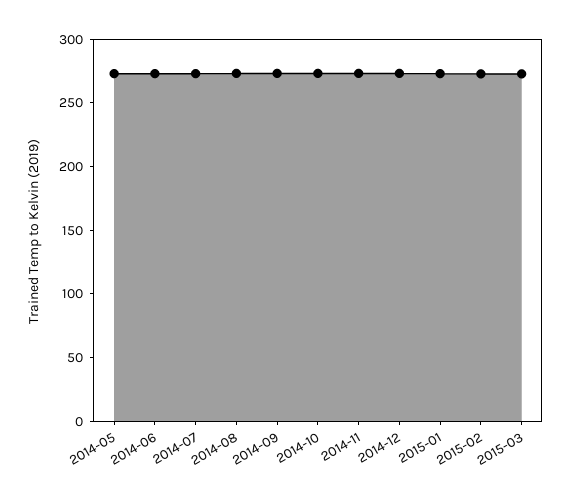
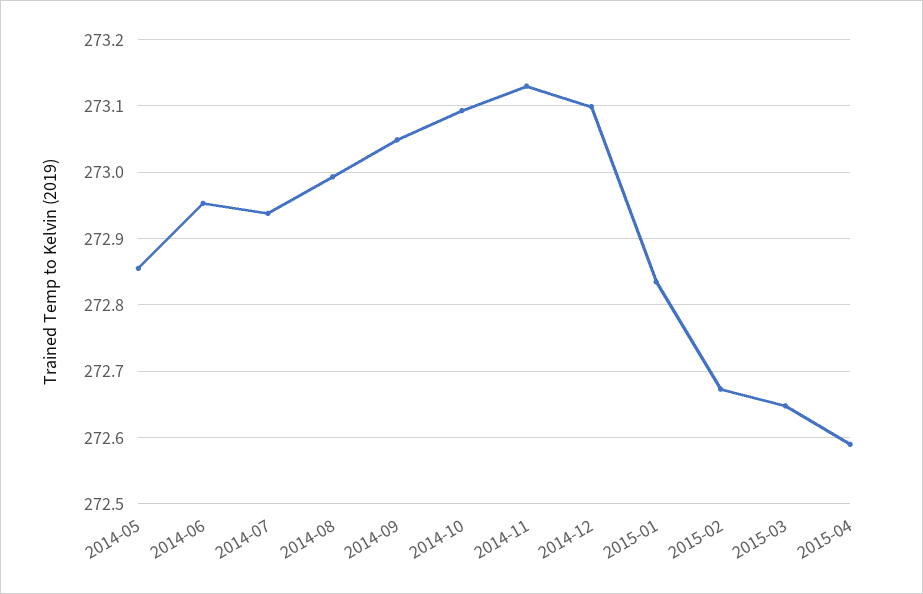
2015-04: none -> 272.59

